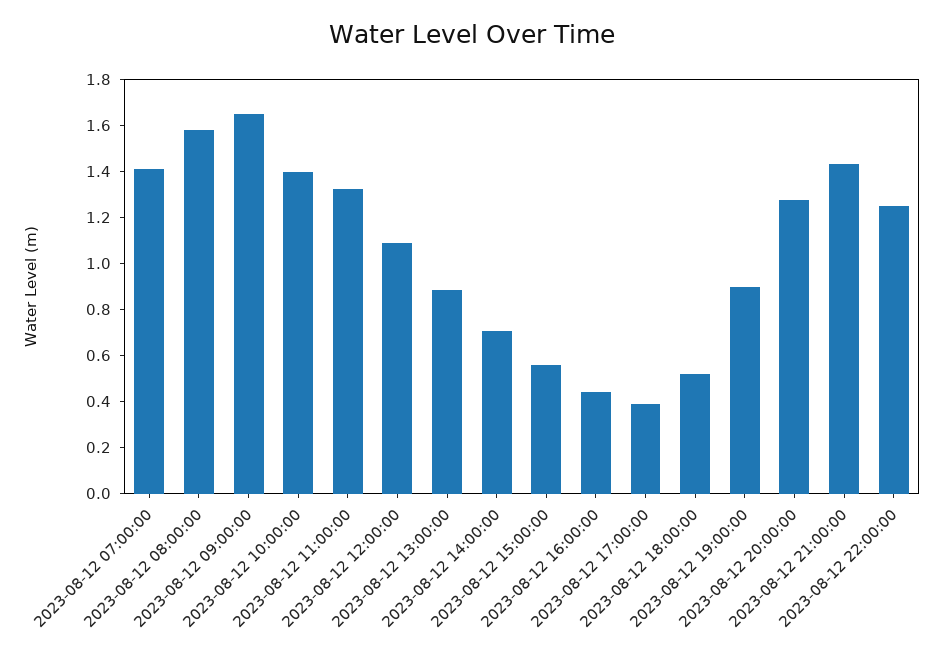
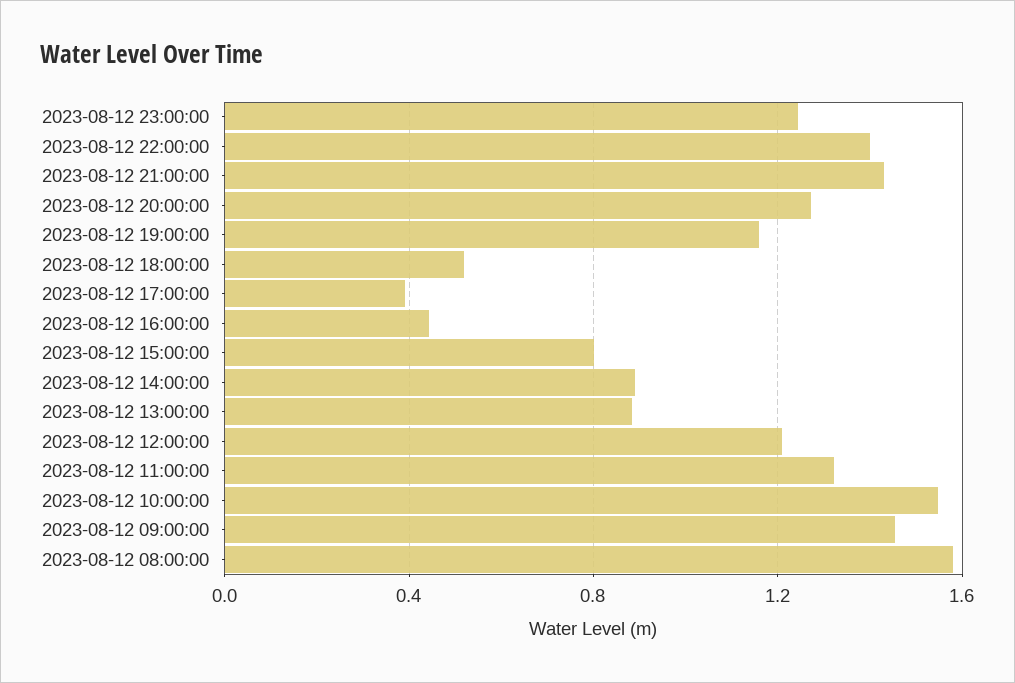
2023-08-12 07:00:00: 1.4 -> none
2023-08-12 09:00:00: 1.65 -> 1.45
2023-08-12 10:00:00: 1.4 -> 1.55
2023-08-12 12:00:00: 1.1 -> 1.2
2023-08-12 14:00:00: 0.7 -> 0.9
2023-08-12 15:00:00: 0.55 -> 0.8
2023-08-12 19:00:00: 0.9 -> 1.15
2023-08-12 22:00:00: 1.25 -> 1.4
2023-08-12 23:00:00: none -> 1.25

